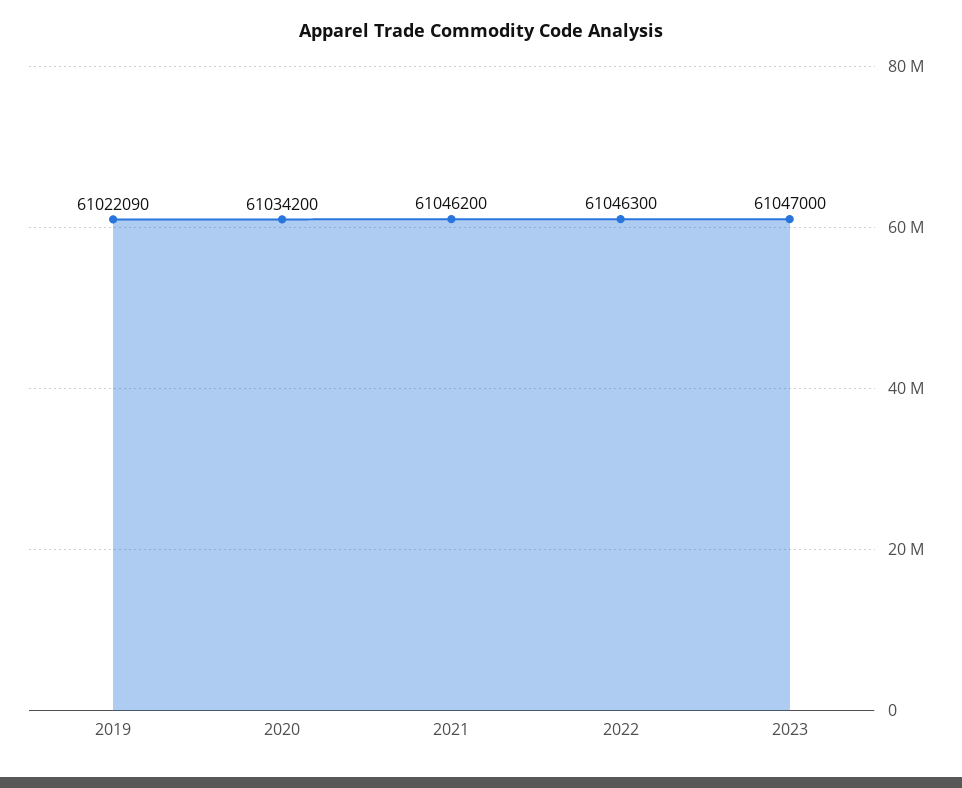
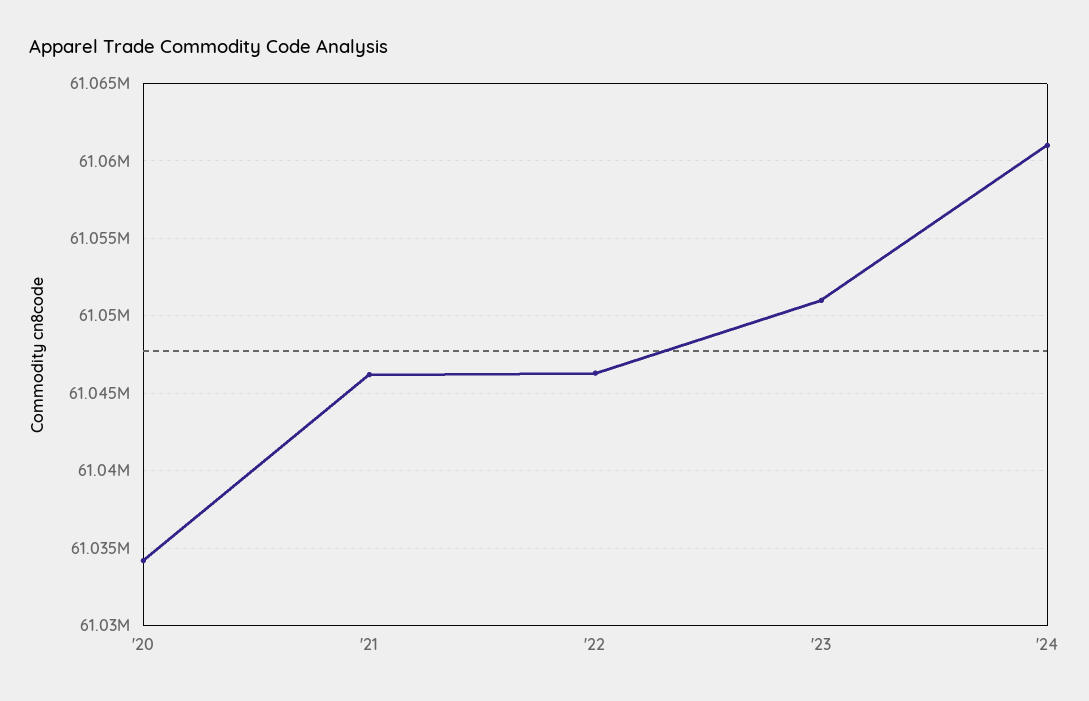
2019: 61022090 -> none
2023: 61047000 -> 61051000
'24: none -> 61061000

